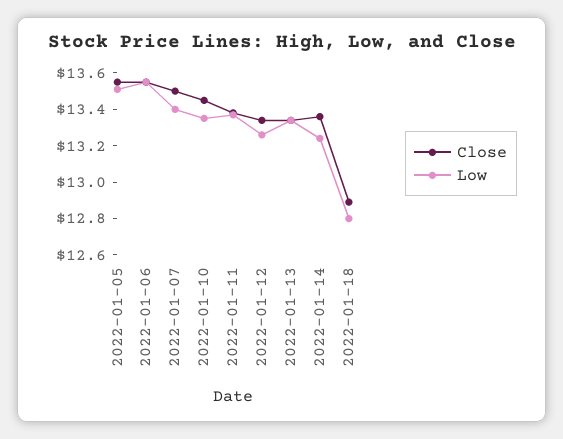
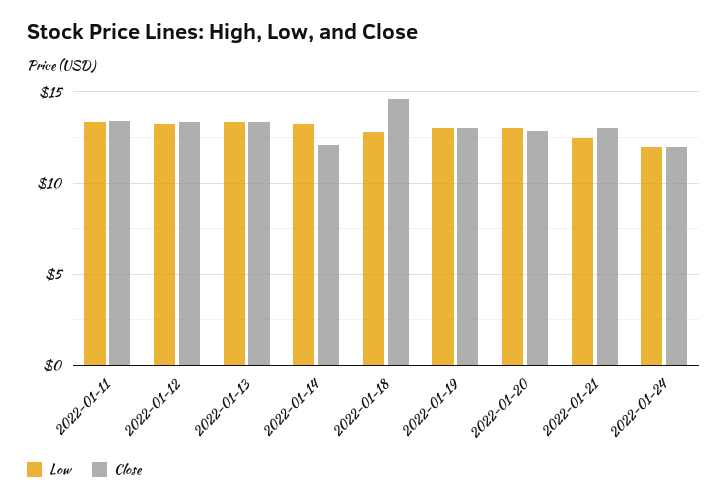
Close, 2022-01-05: 13.55 -> none
Low, 2022-01-05: 13.5 -> none
Close, 2022-01-06: 13.55 -> none
Low, 2022-01-06: 13.55 -> none
Close, 2022-01-07: 13.5 -> none
Low, 2022-01-07: 13.4 -> none
Close, 2022-01-10: 13.45 -> none
Low, 2022-01-10: 13.35 -> none
Close, 2022-01-14: 13.35 -> 12
Close, 2022-01-18: 12.9 -> 14.5
Low, 2022-01-19: none -> 13
Close, 2022-01-19: none -> 13
Low, 2022-01-20: none -> 13
Close, 2022-01-20: none -> 13
Low, 2022-01-21: none -> 12.5
Close, 2022-01-21: none -> 13
Low, 2022-01-24: none -> 12
Close, 2022-01-24: none -> 12

